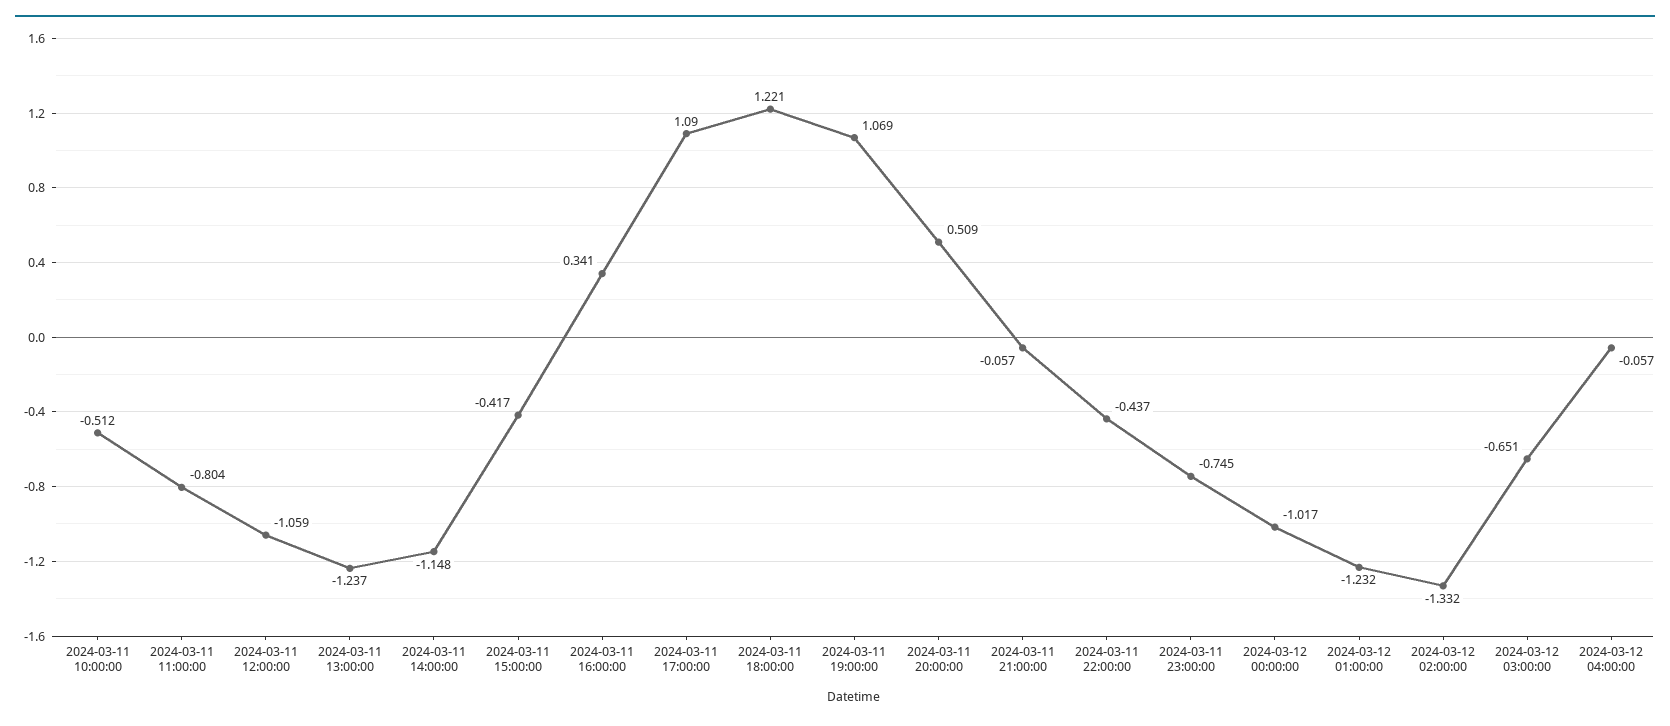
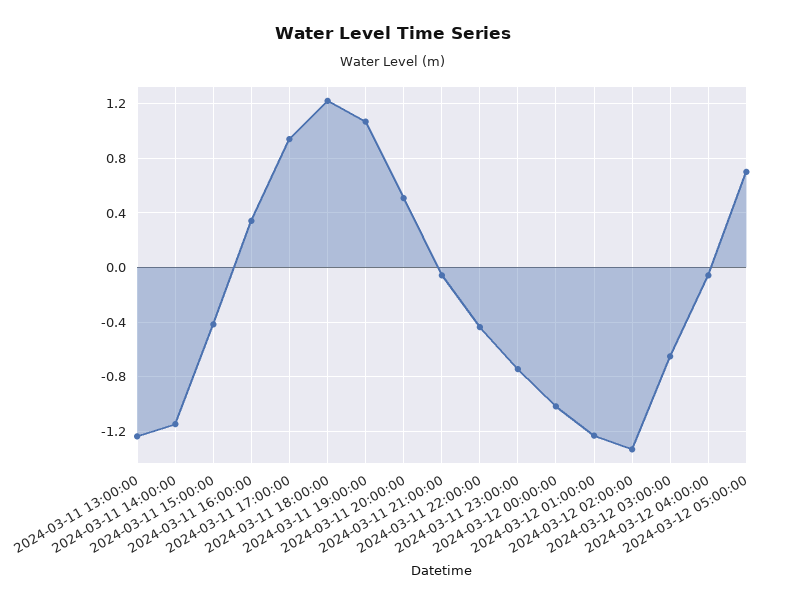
2024-03-11 10:00:00: -0.512 -> none
2024-03-11 11:00:00: -0.804 -> none
2024-03-11 12:00:00: -1.059 -> none
2024-03-11 17:00:00: 1.09 -> 0.95
2024-03-12 05:00:00: none -> 0.7

